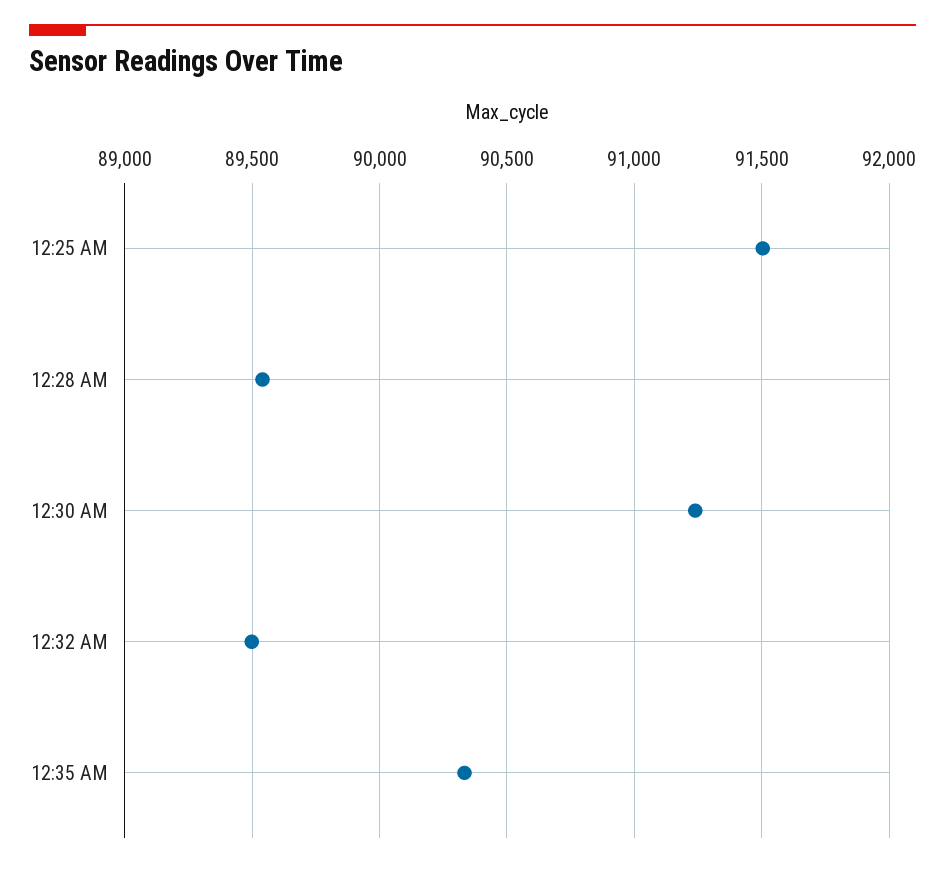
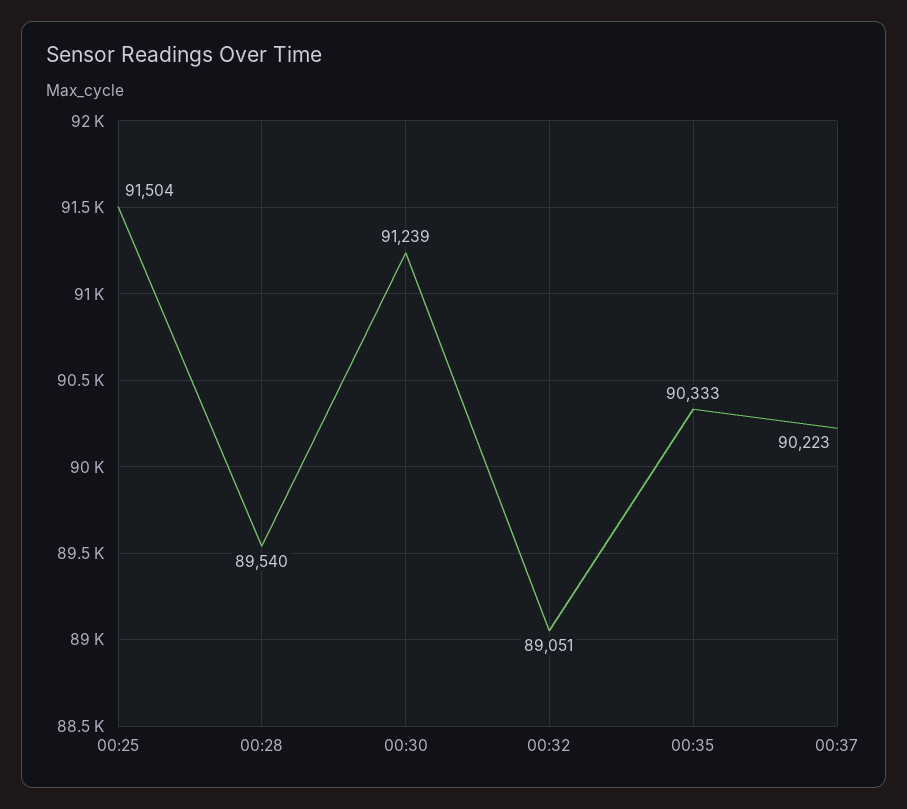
12:32 AM: 89500 -> 89051
00:37: none -> 90223

